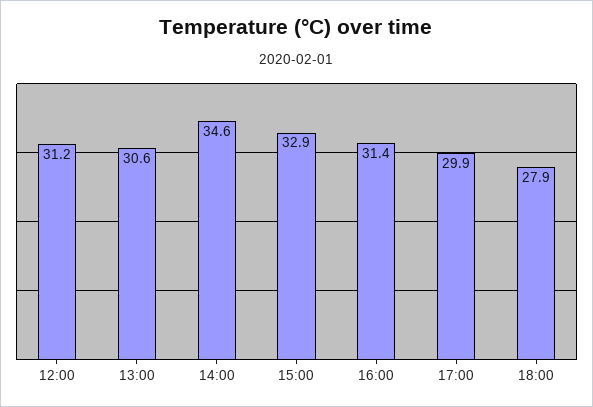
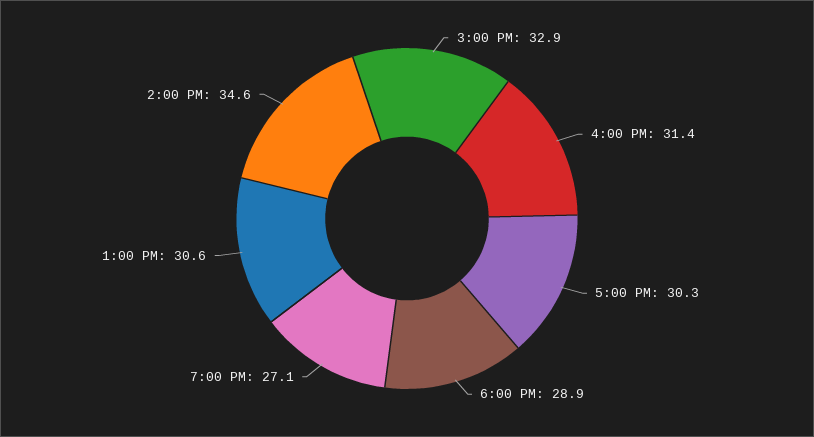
12:00: 31.2 -> none
17:00: 29.9 -> 30.3
18:00: 27.9 -> 28.9
7:00 PM: none -> 27.1

